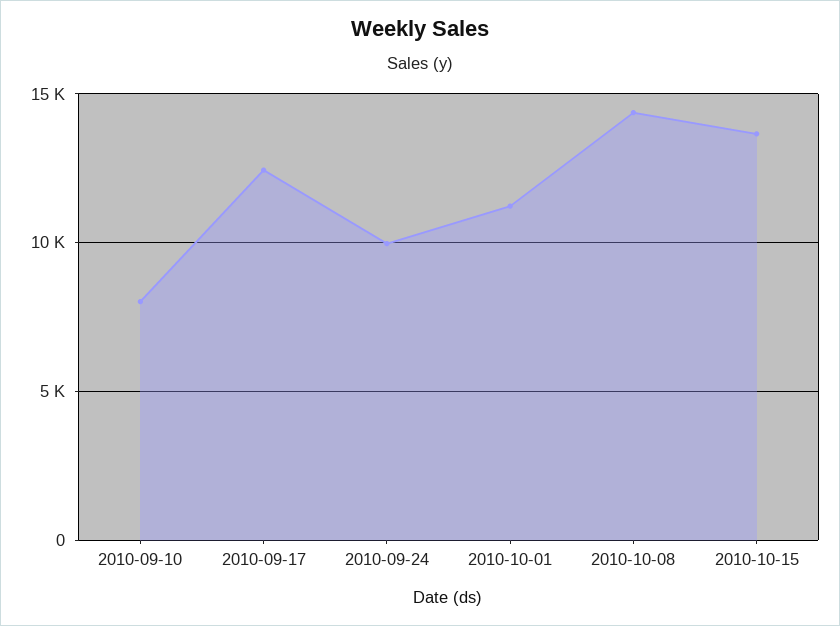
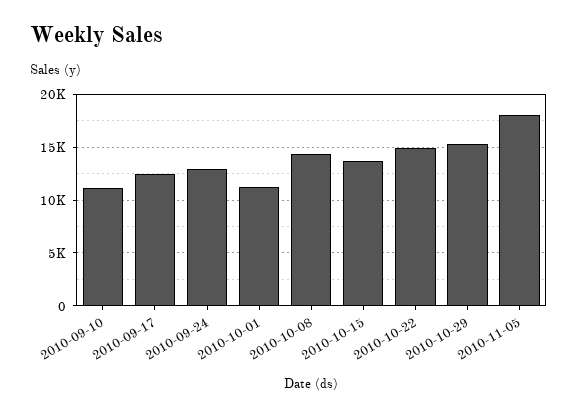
2010-09-10: 8000 -> 11000
2010-09-24: 10000 -> 13000
2010-10-22: none -> 15000
2010-10-29: none -> 15000
2010-11-05: none -> 18000

